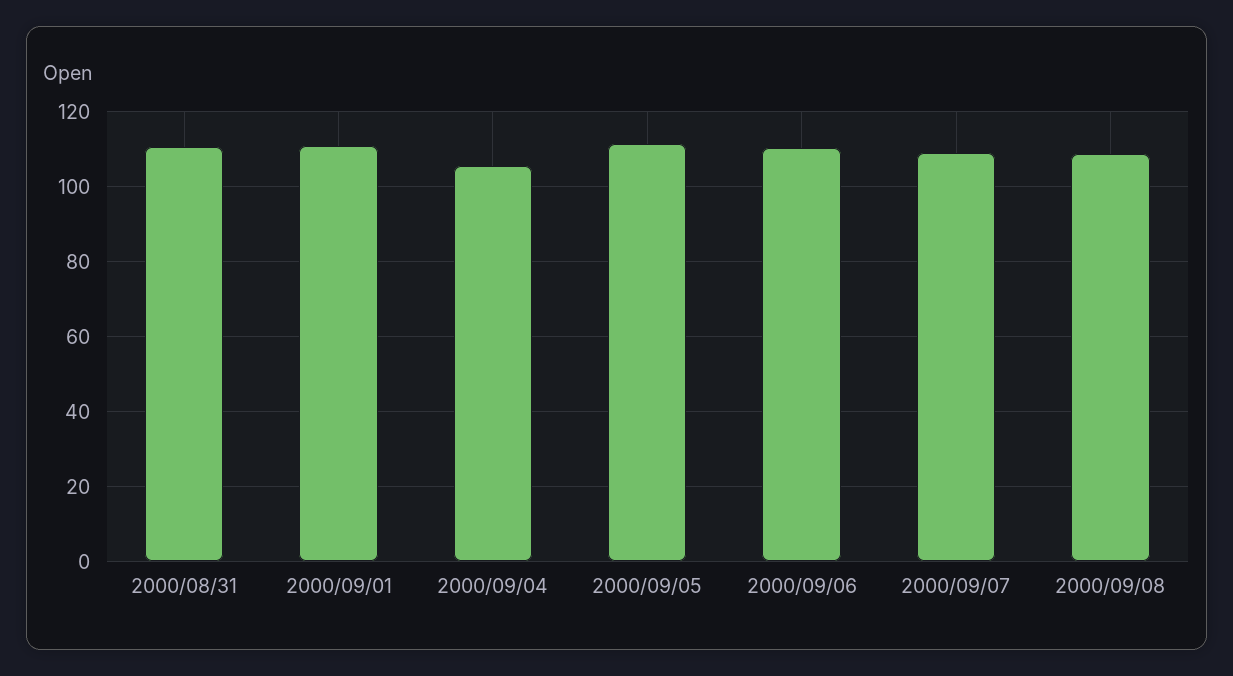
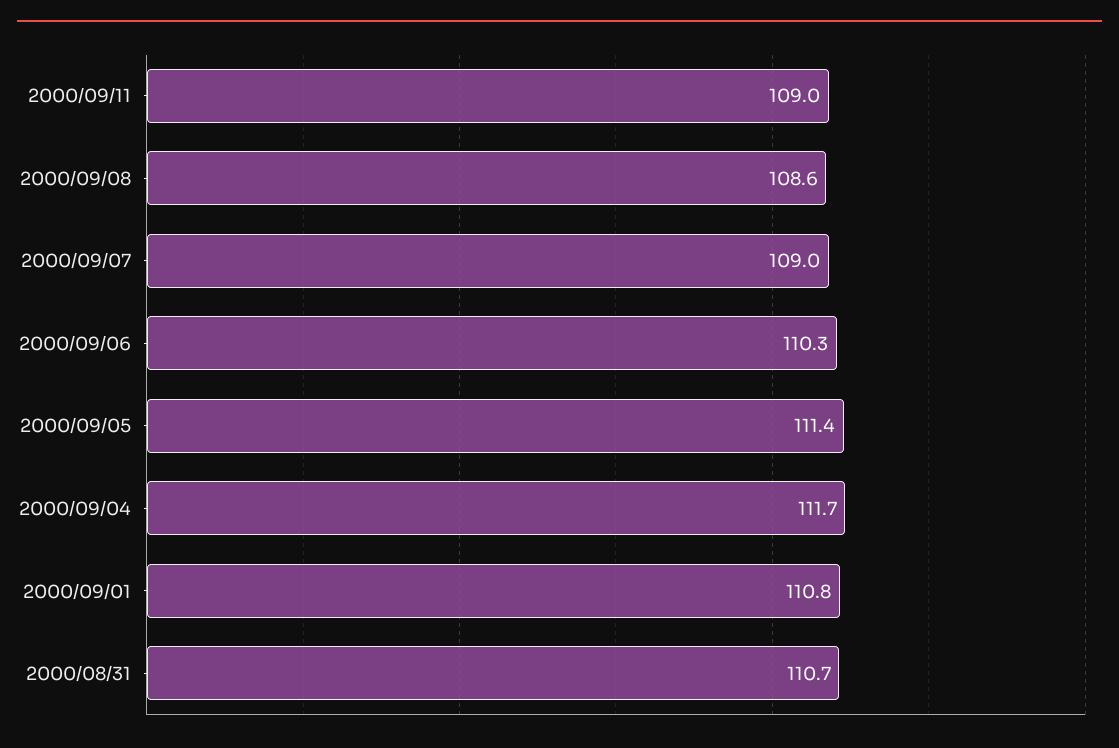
2000/09/04: 106 -> 111.7
2000/09/11: none -> 109

